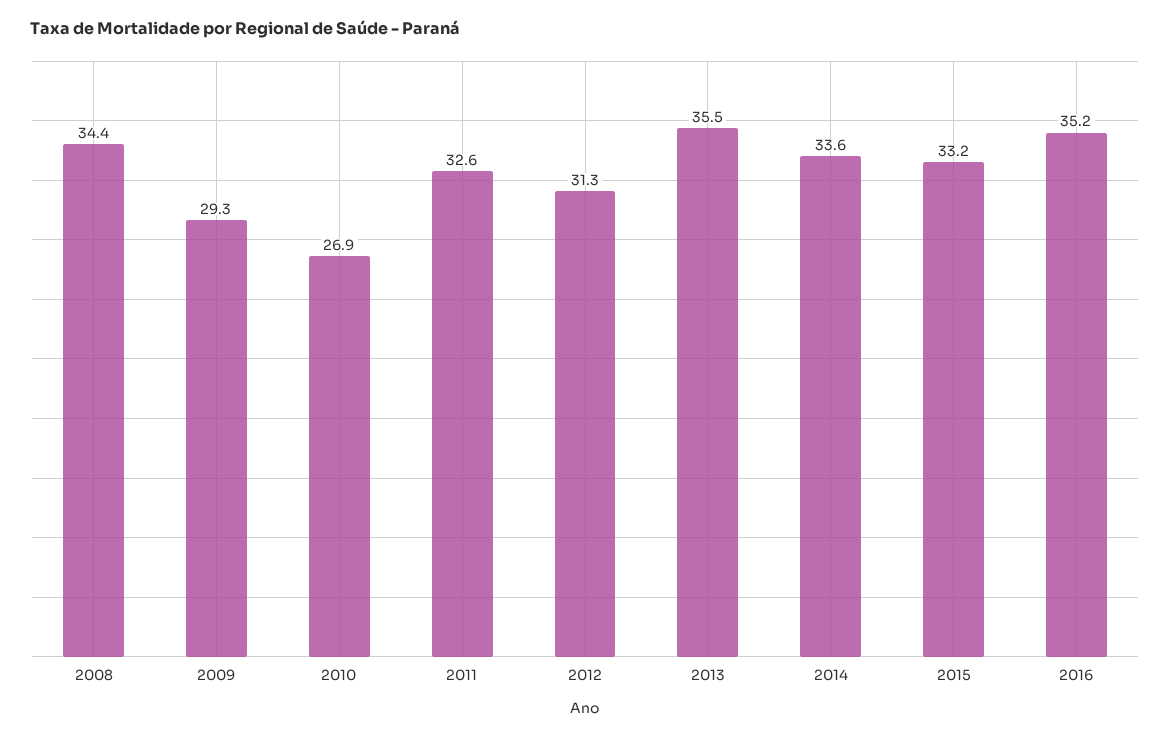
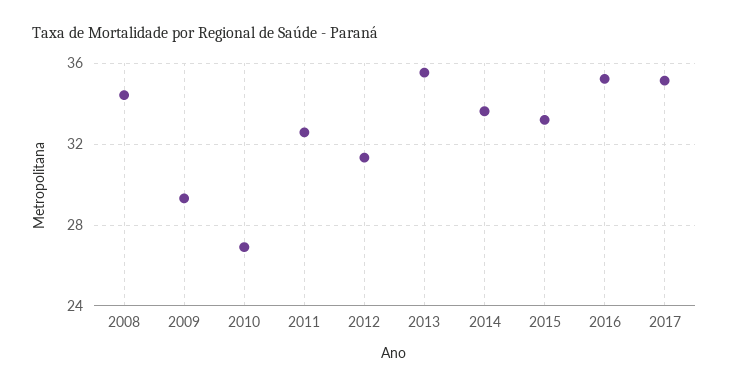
2017: none -> 35

